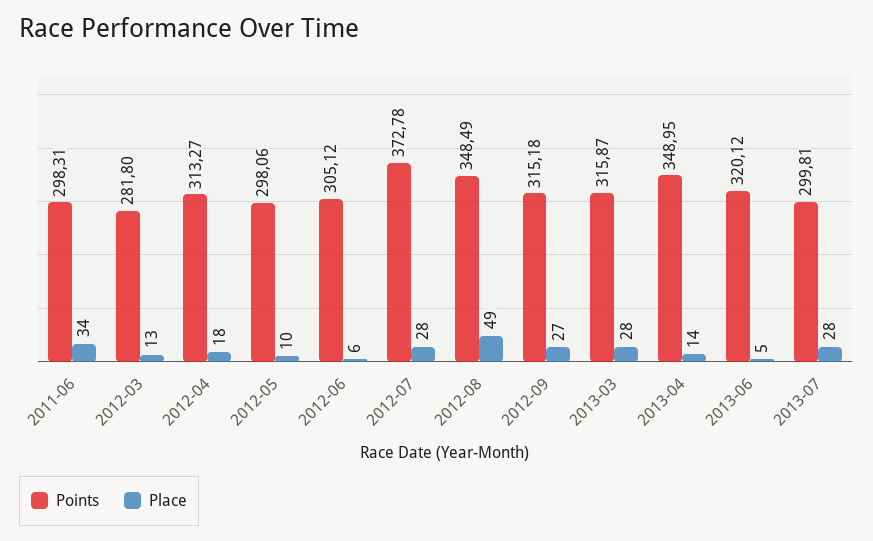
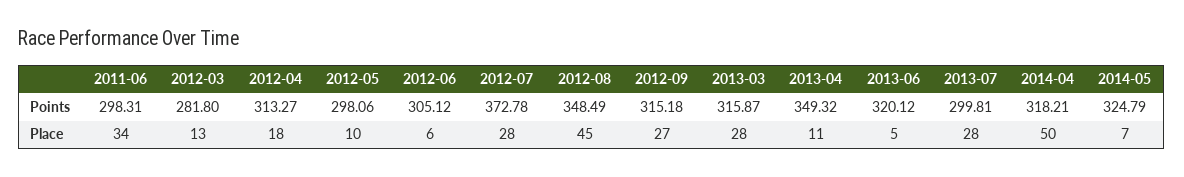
Place, 2012-08: 49 -> 45
Points, 2013-04: 348.95 -> 349.32
Place, 2013-04: 14 -> 11
Points, 2014-04: none -> 318.21
Points, 2014-05: none -> 324.79
Place, 2014-04: none -> 50
Place, 2014-05: none -> 7

